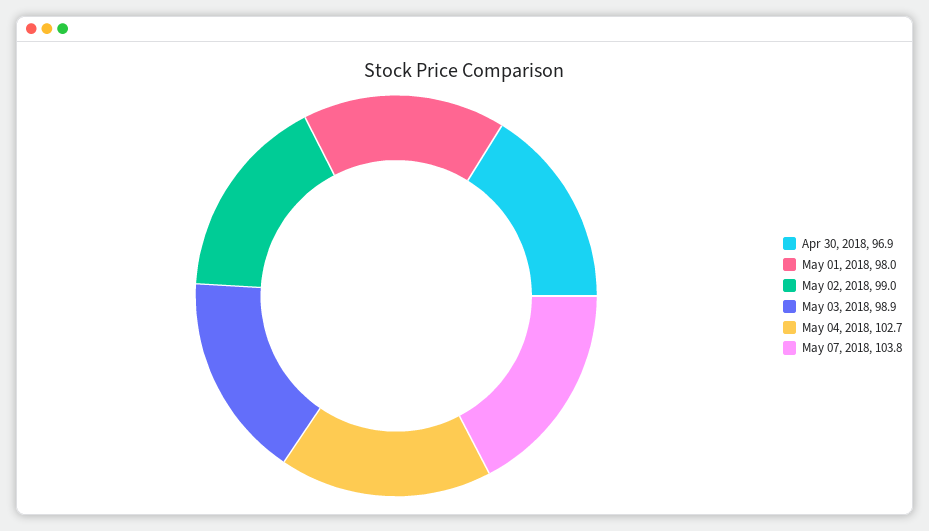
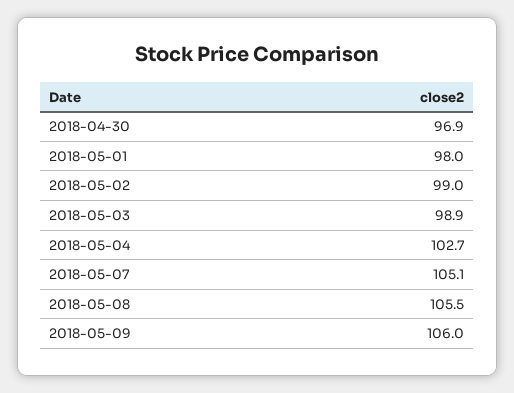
May 07, 2018: 103.8 -> 105.1
2018-05-08: none -> 105.5
2018-05-09: none -> 106

